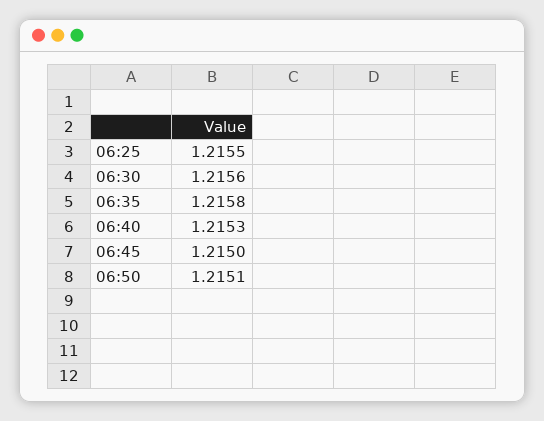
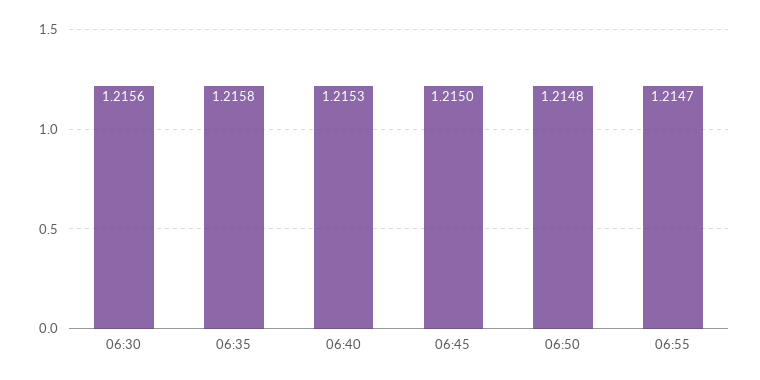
06:25: 1.2155 -> none
06:50: 1.2151 -> 1.2148
06:55: none -> 1.2147

